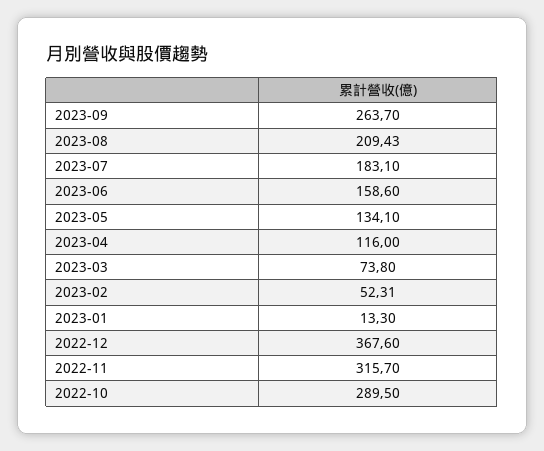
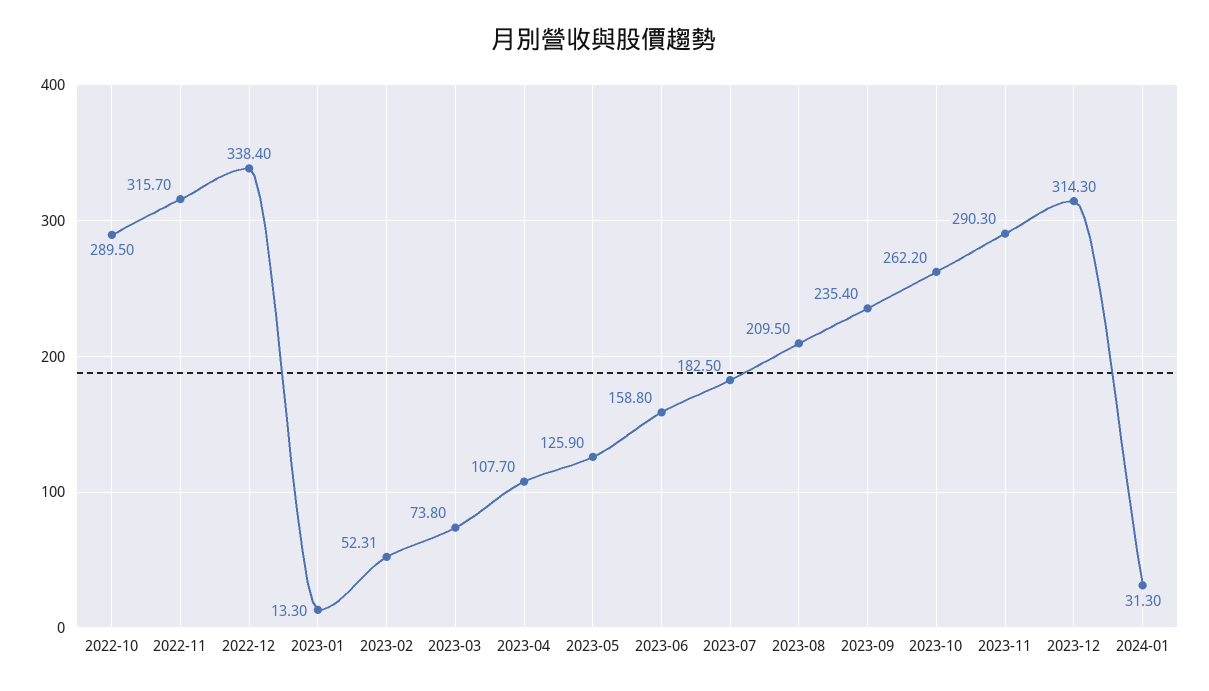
2023-09: 263.7 -> 235.4
2023-08: 209.43 -> 209.5
2023-07: 183.1 -> 182.5
2023-06: 158.6 -> 158.8
2023-05: 134.1 -> 125.9
2023-04: 116 -> 107.7
2022-12: 367.6 -> 338.4
2023-10: none -> 262.2
2023-11: none -> 290.3
2023-12: none -> 314.3
2024-01: none -> 31.3

